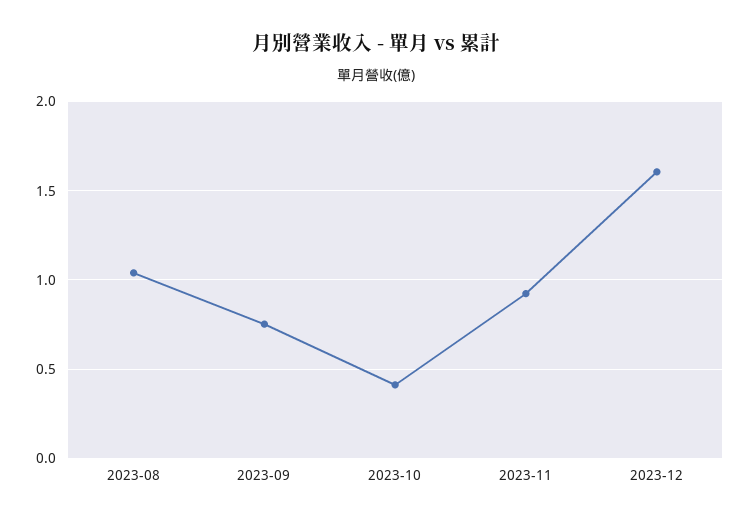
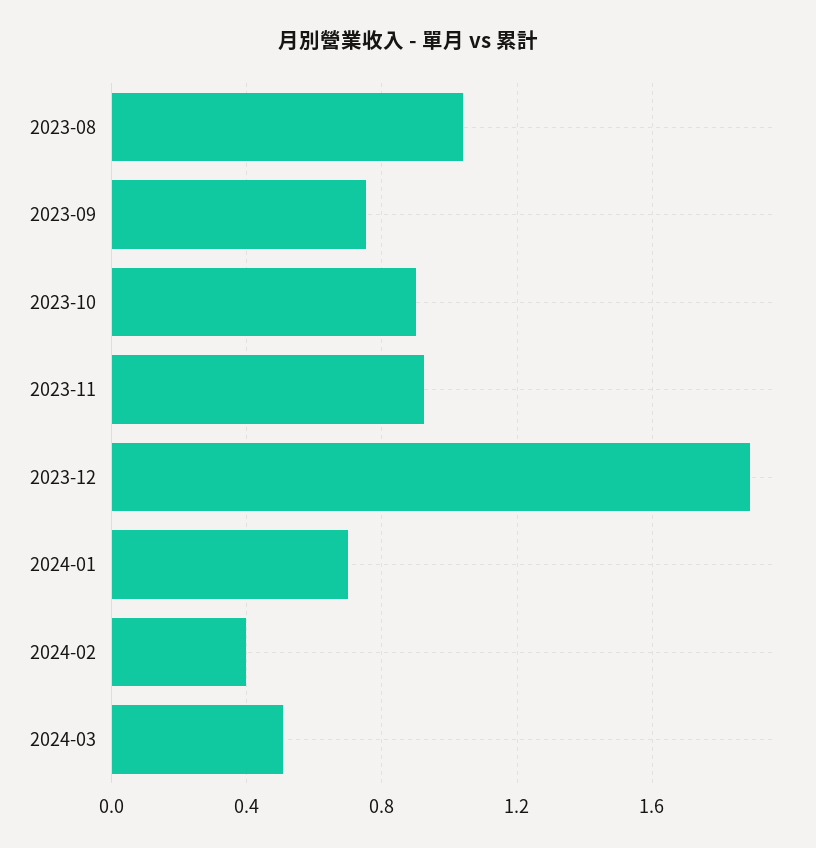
2023-10: 0.4 -> 0.9
2023-12: 1.6 -> 1.9
2024-01: none -> 0.7
2024-02: none -> 0.4
2024-03: none -> 0.5

